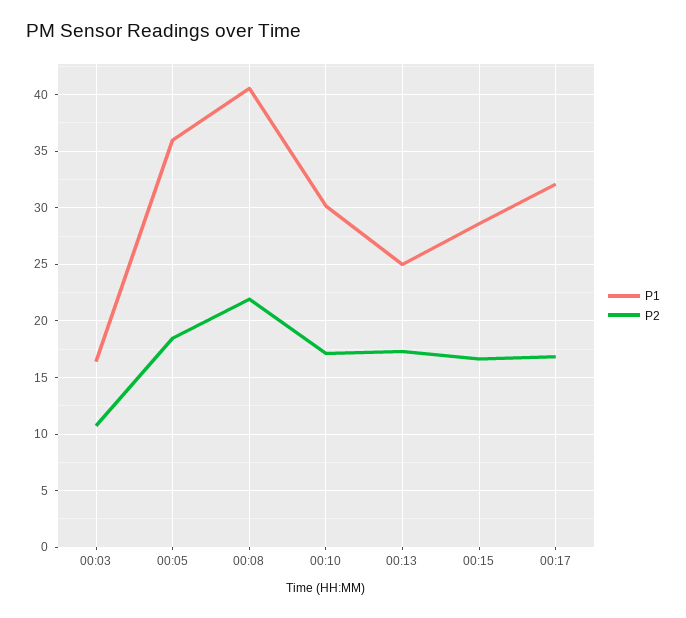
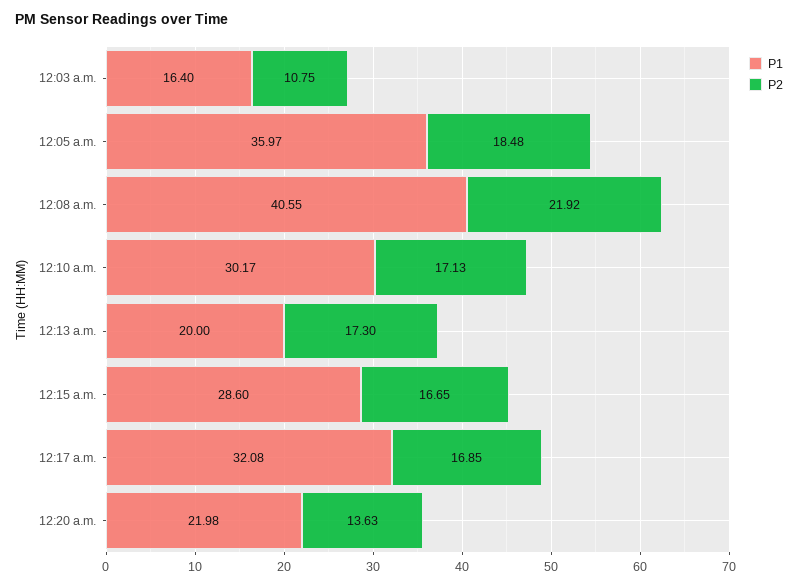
P1, 00:13: 25 -> 20
P1, 12:20 a.m.: none -> 21.98
P2, 12:20 a.m.: none -> 13.63

